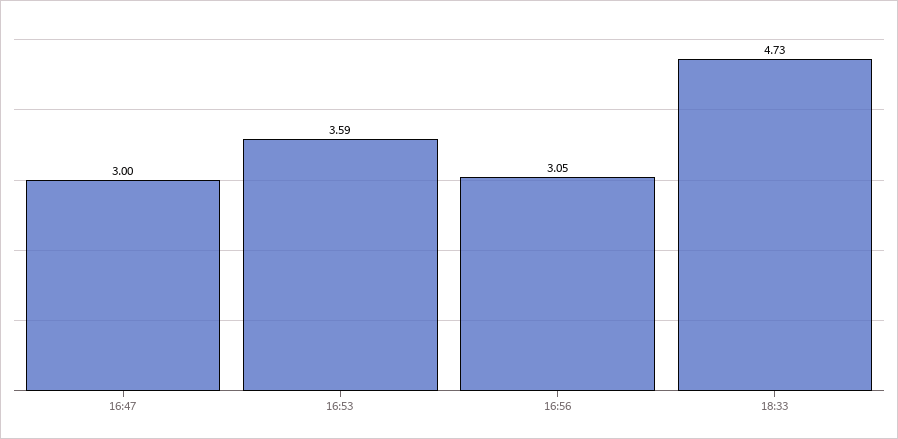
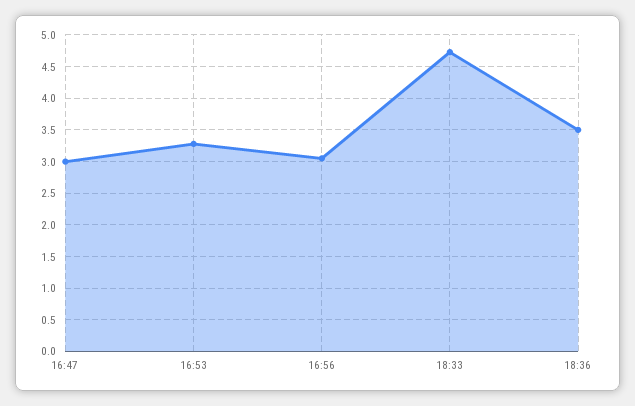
16:53: 3.59 -> 3.3
18:36: none -> 3.5

